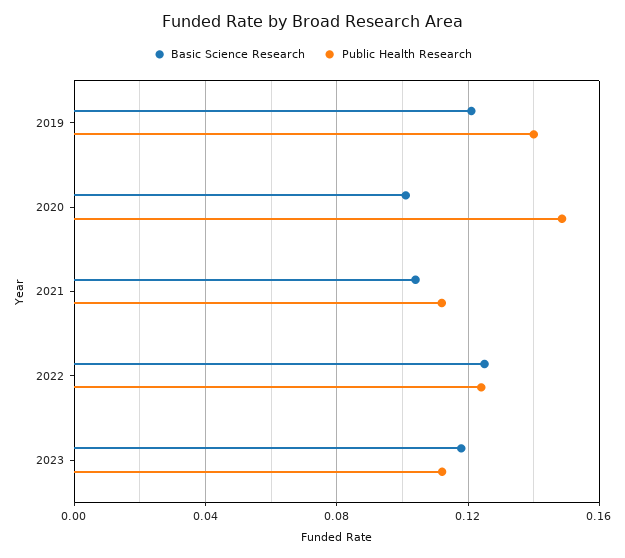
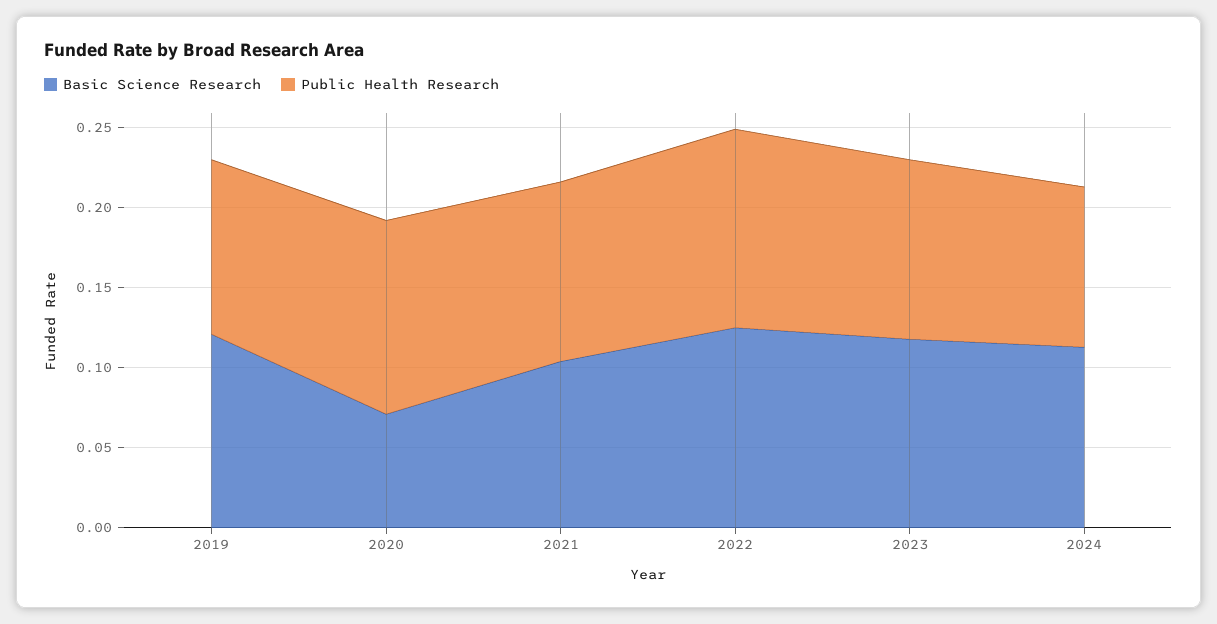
Public Health Research, 2019: 0.14 -> 0.11
Basic Science Research, 2020: 0.1 -> 0.07
Public Health Research, 2020: 0.15 -> 0.12
Basic Science Research, 2024: none -> 0.11
Public Health Research, 2024: none -> 0.1

